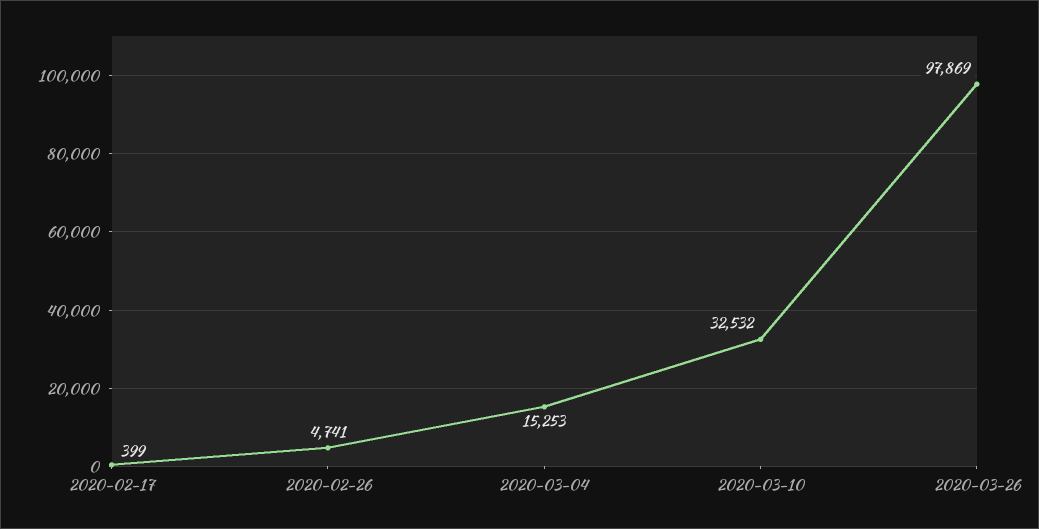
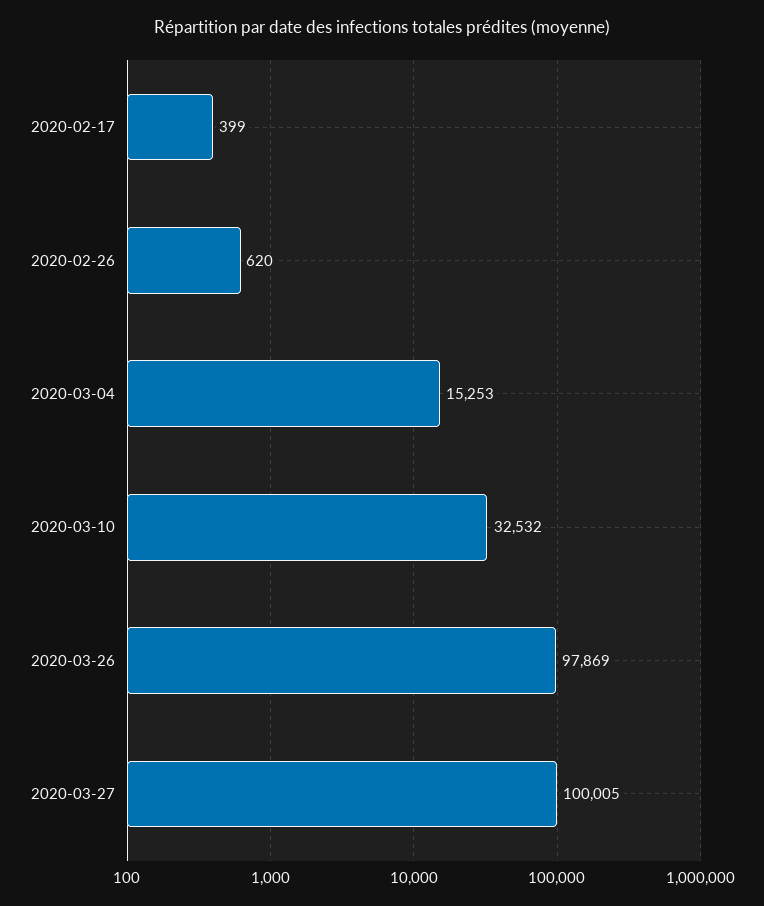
2020-02-26: 4741 -> 620
2020-03-27: none -> 100005

